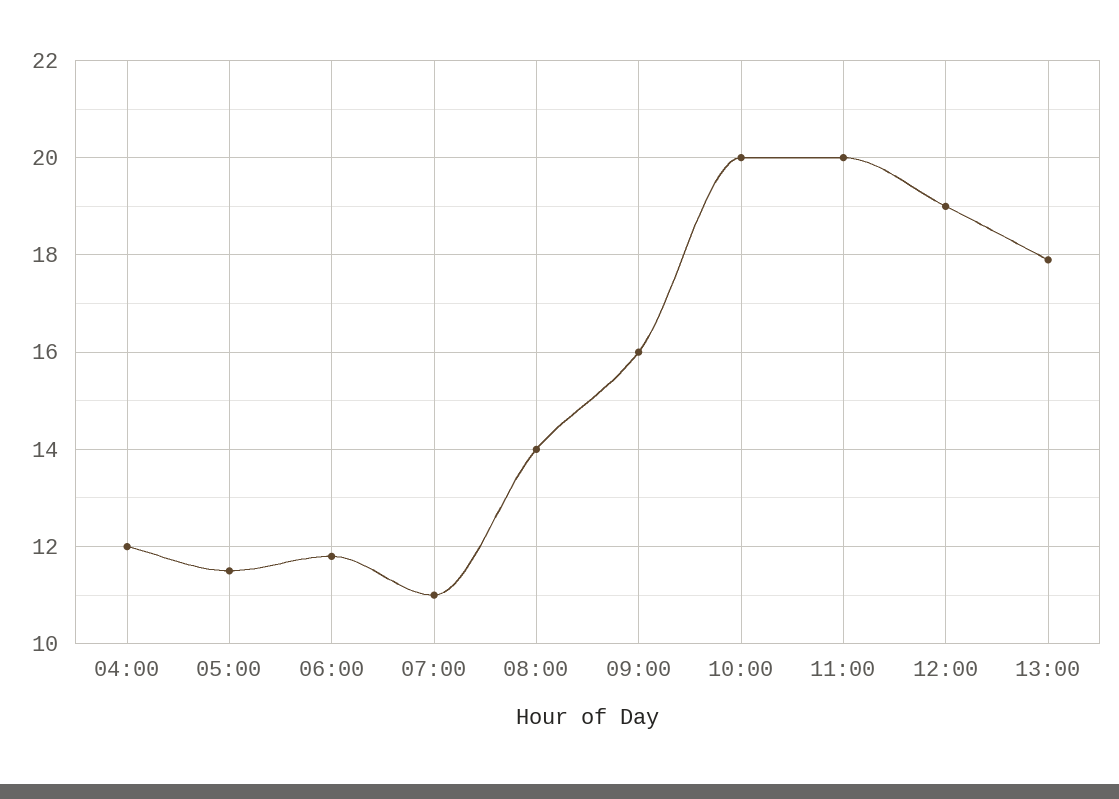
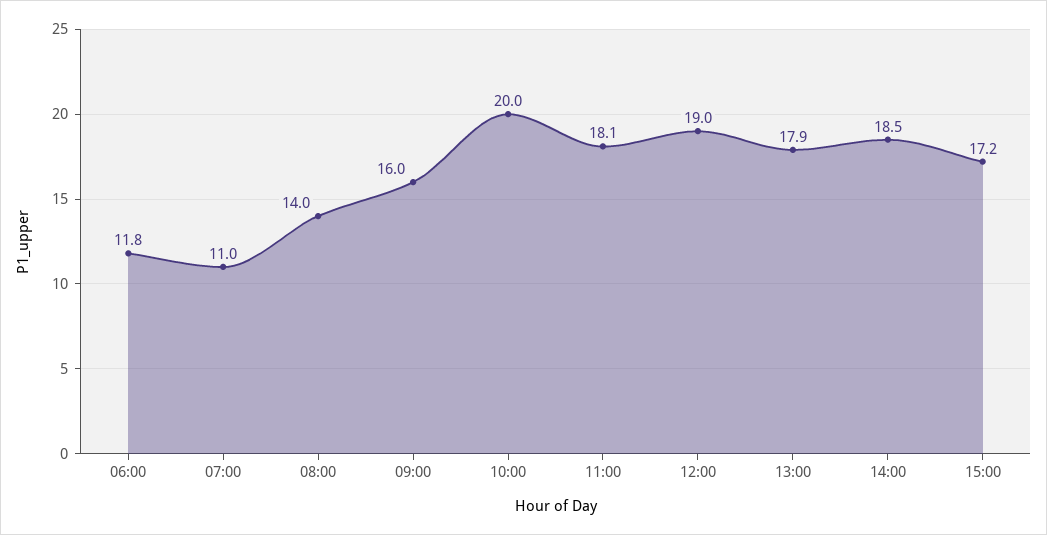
04:00: 12 -> none
05:00: 11.5 -> none
11:00: 20 -> 18.1
14:00: none -> 18.5
15:00: none -> 17.2

